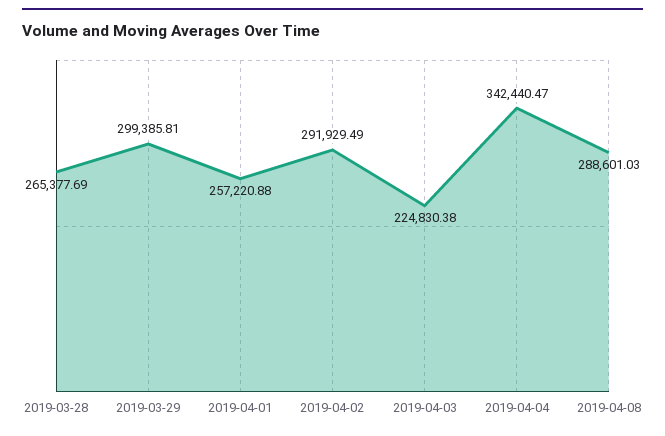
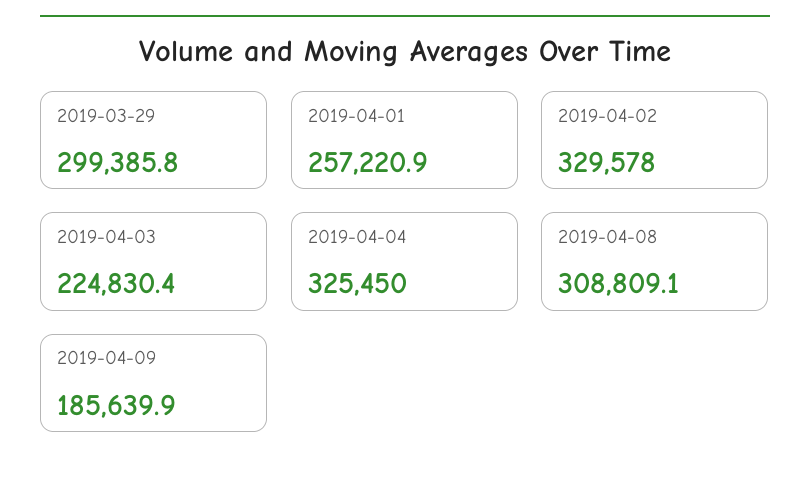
2019-03-28: 265377.69 -> none
2019-04-02: 291929.49 -> 329578
2019-04-04: 342440.47 -> 325450
2019-04-08: 288601.03 -> 308809.1
2019-04-09: none -> 185639.9

